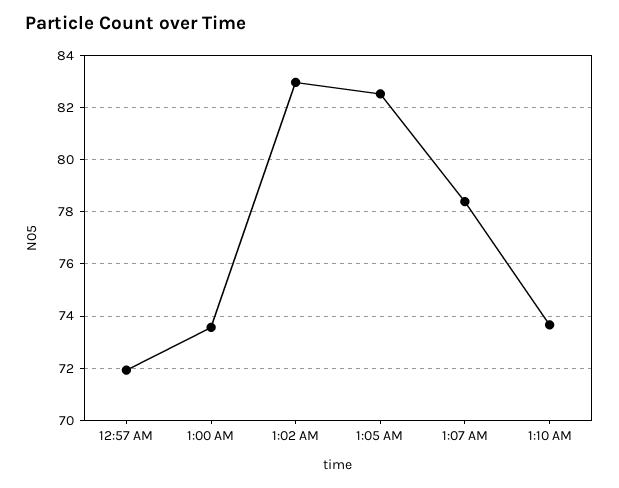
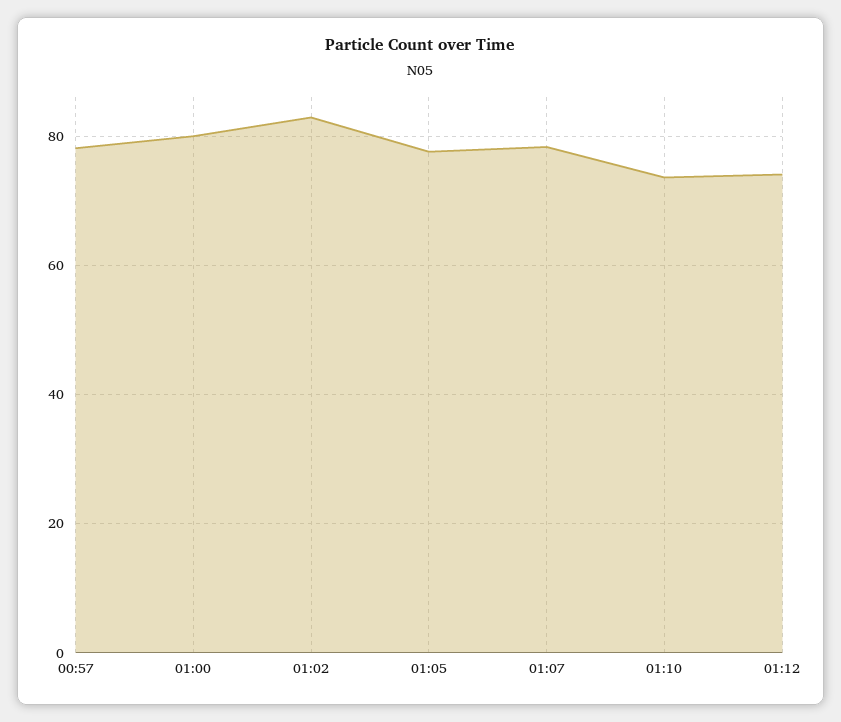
12:57 AM: 72 -> 78
1:00 AM: 73.5 -> 80
1:05 AM: 82.5 -> 78
01:12: none -> 74

